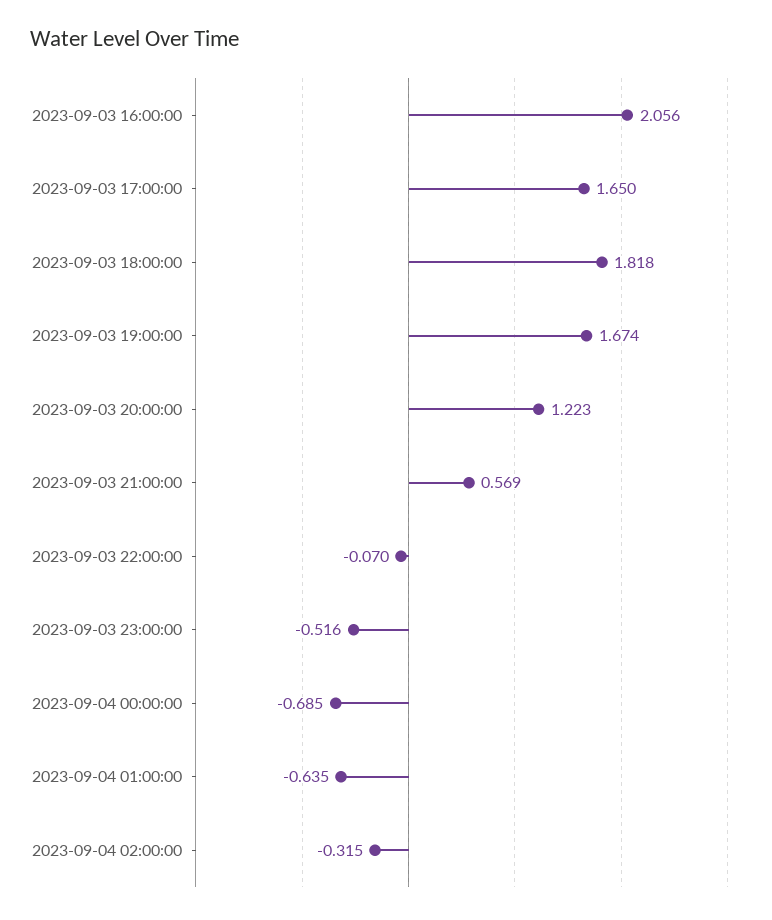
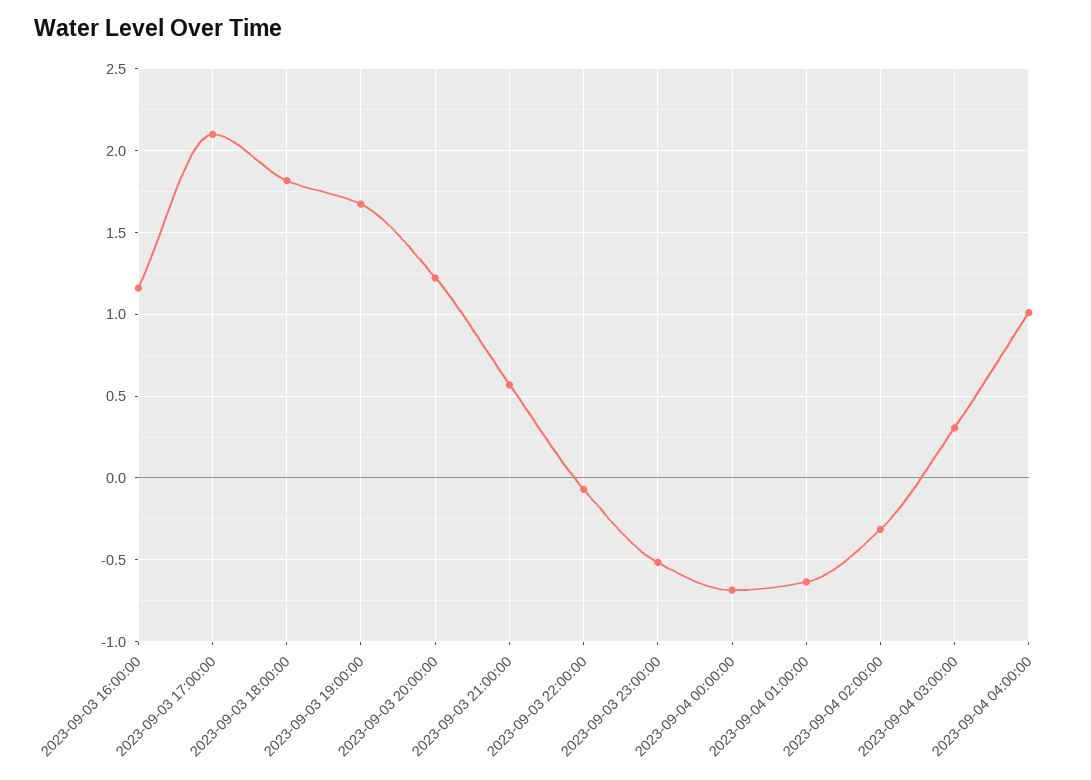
2023-09-03 16:00:00: 2.056 -> 1.15
2023-09-03 17:00:00: 1.65 -> 2.1
2023-09-04 03:00:00: none -> 0.3
2023-09-04 04:00:00: none -> 1

